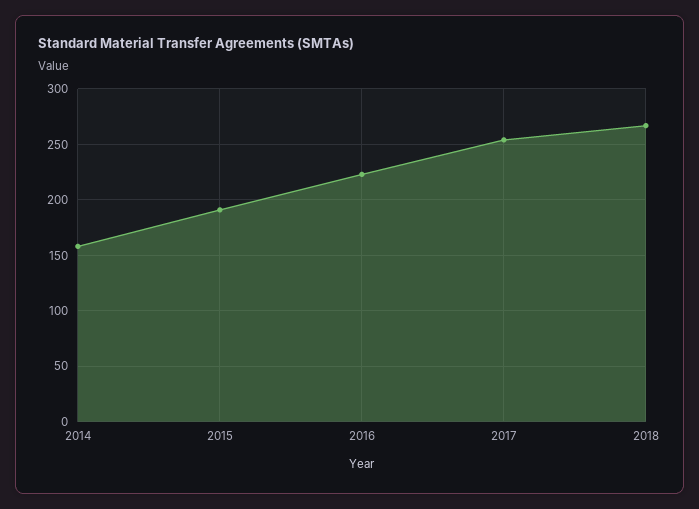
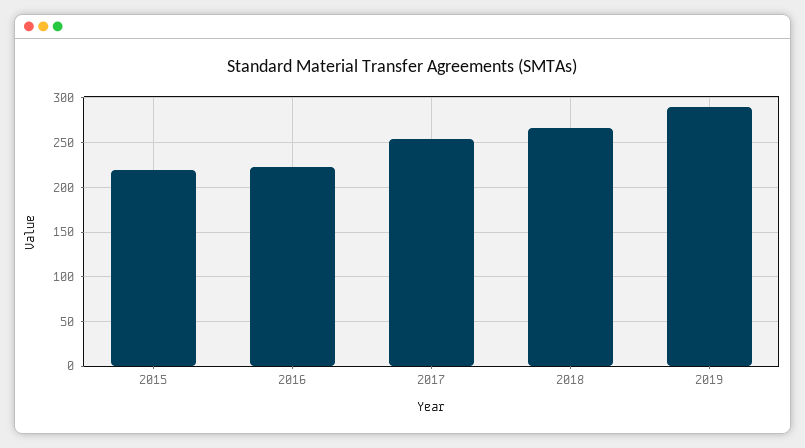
2014: 160 -> none
2015: 190 -> 220
2019: none -> 290

